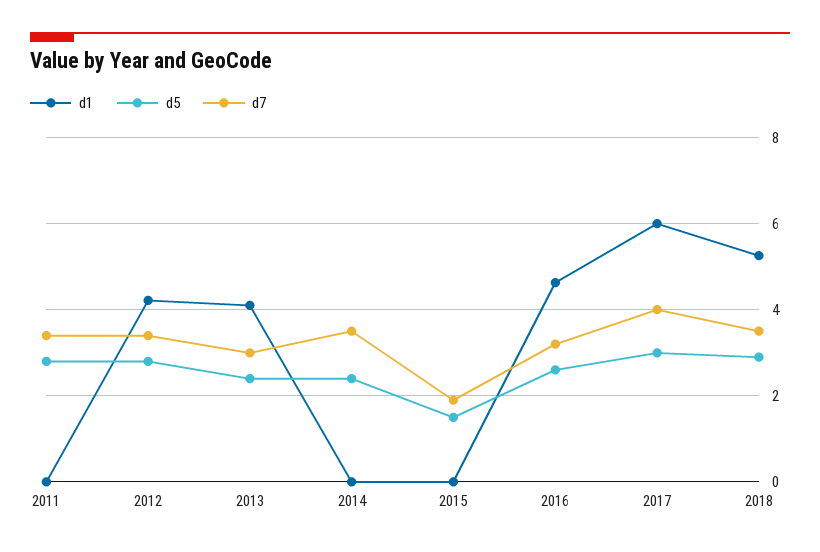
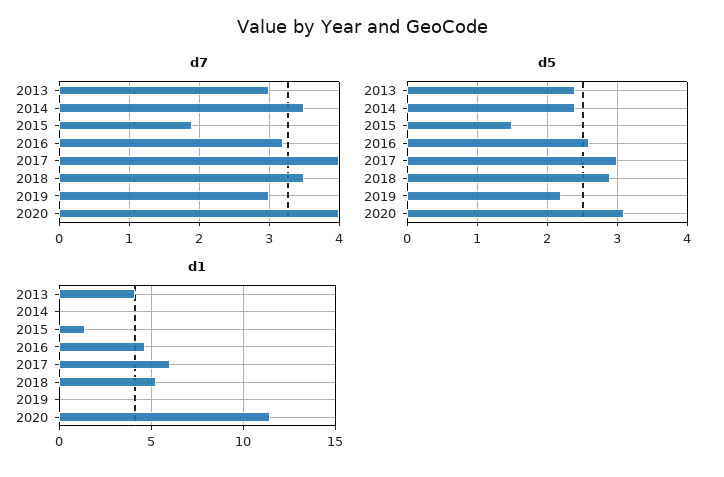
d1, 2011: 0 -> none
d5, 2011: 2.8 -> none
d7, 2011: 3.4 -> none
d1, 2012: 4.2 -> none
d5, 2012: 2.8 -> none
d7, 2012: 3.4 -> none
d1, 2015: 0 -> 1.5
d7, 2019: none -> 3
d7, 2020: none -> 4
d5, 2019: none -> 2.2
d5, 2020: none -> 3.1
d1, 2019: none -> 0
d1, 2020: none -> 11.5

